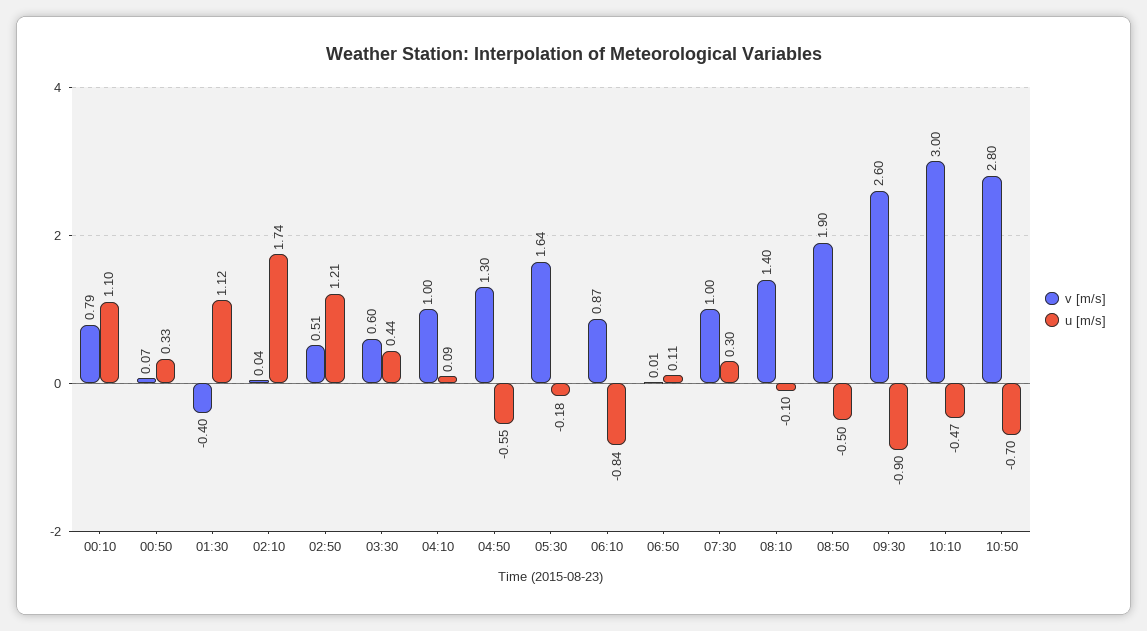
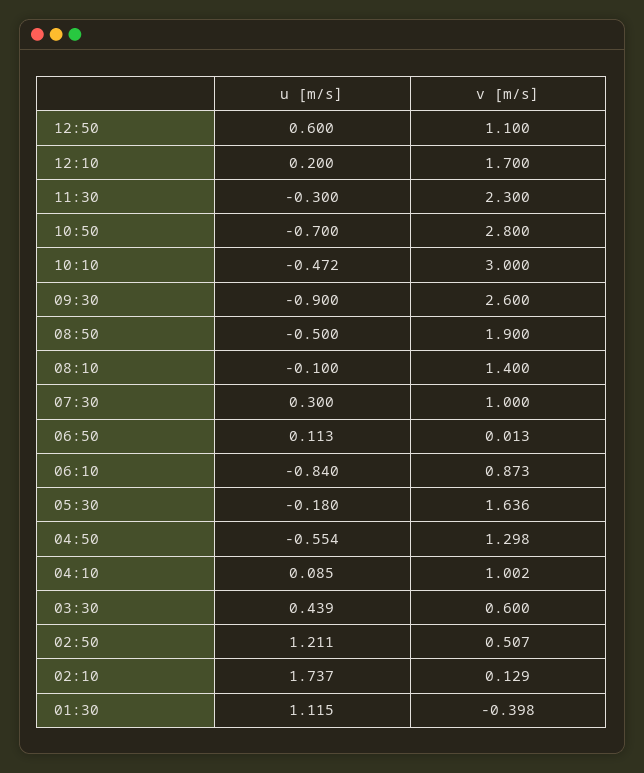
v [m/s], 00:10: 0.79 -> none
u [m/s], 00:10: 1.1 -> none
v [m/s], 00:50: 0.07 -> none
u [m/s], 00:50: 0.33 -> none
v [m/s], 02:10: 0.04 -> 0.129
u [m/s], 12:50: none -> 0.6
v [m/s], 12:50: none -> 1.1
u [m/s], 12:10: none -> 0.2
v [m/s], 12:10: none -> 1.7
u [m/s], 11:30: none -> -0.3
v [m/s], 11:30: none -> 2.3

